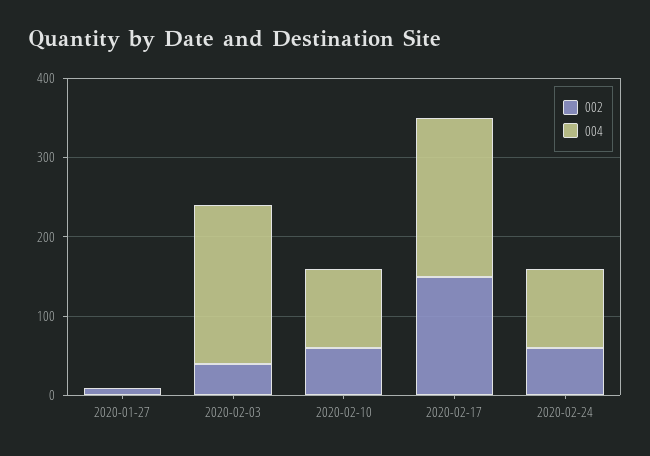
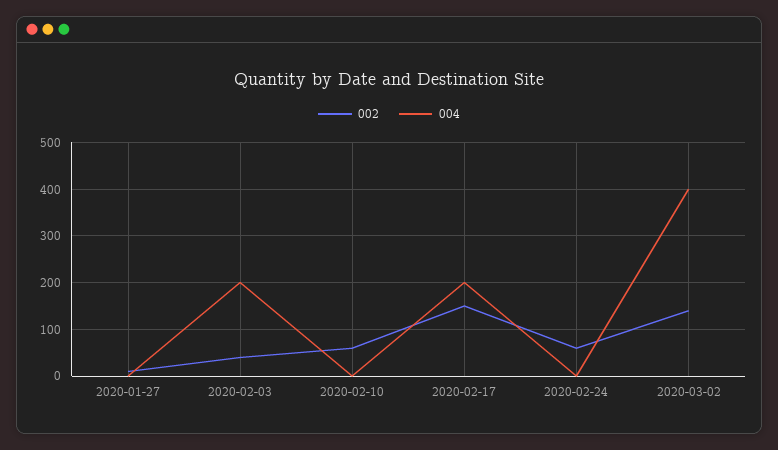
004, 2020-02-10: 100 -> 0
004, 2020-02-24: 100 -> 0
002, 2020-03-02: none -> 140
004, 2020-03-02: none -> 400

